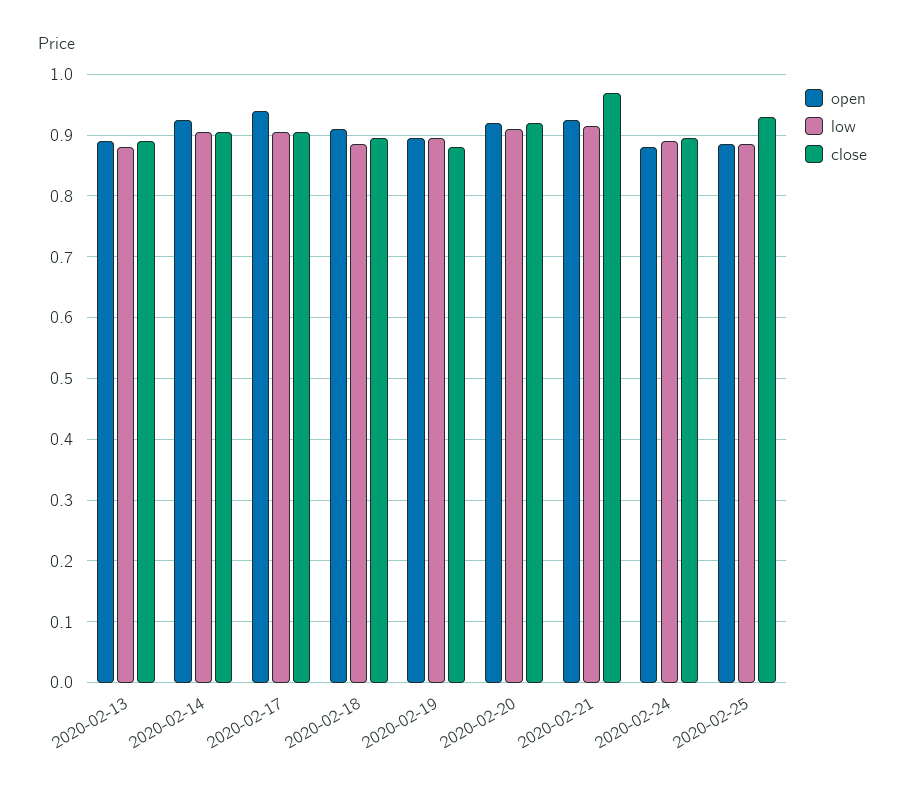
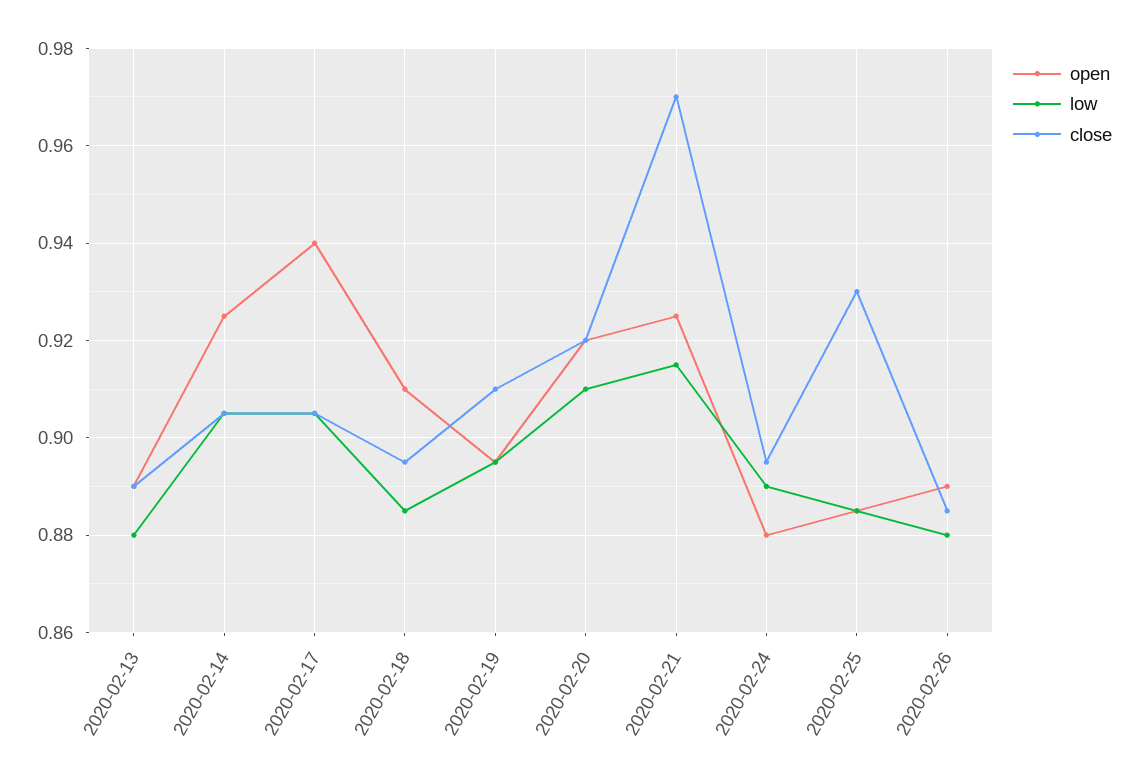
close, 2020-02-19: 0.88 -> 0.91
open, 2020-02-26: none -> 0.89
low, 2020-02-26: none -> 0.88
close, 2020-02-26: none -> 0.885

